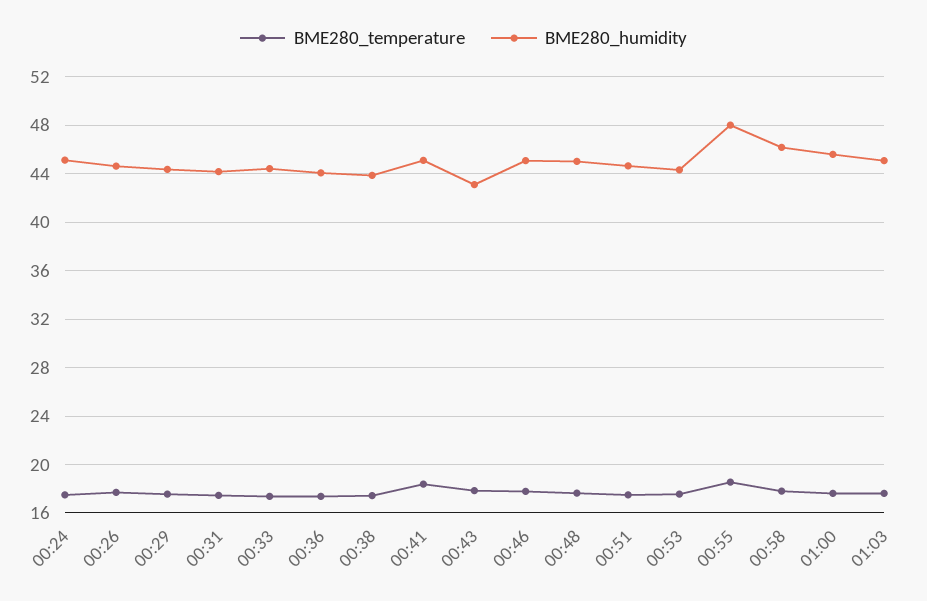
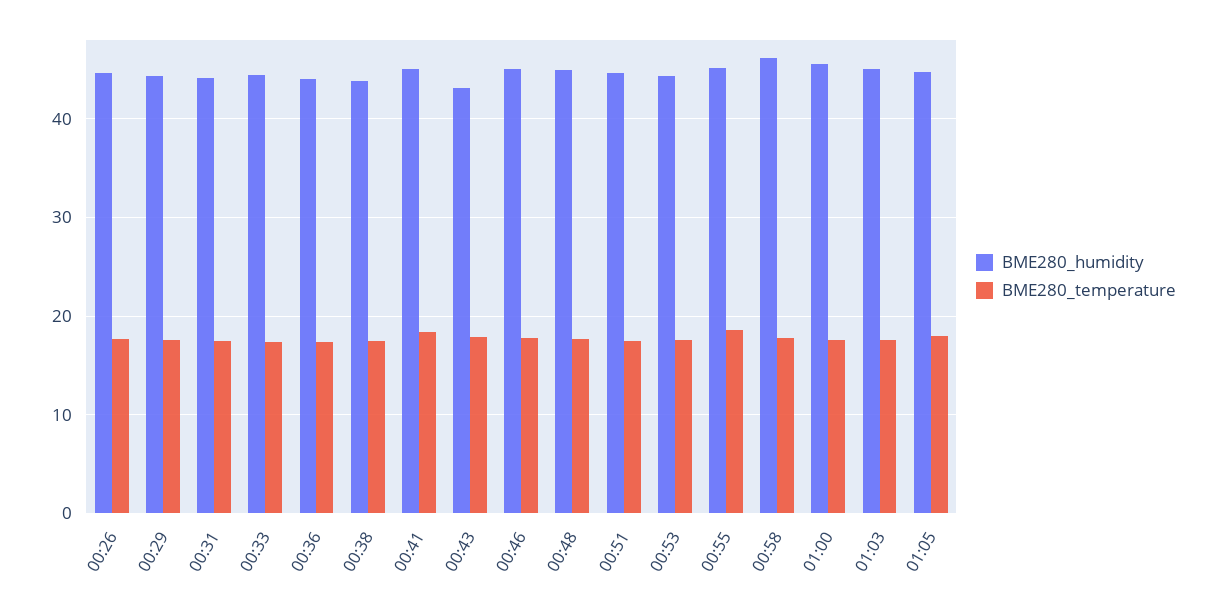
BME280_temperature, 00:24: 17.5 -> none
BME280_humidity, 00:24: 45 -> none
BME280_humidity, 00:55: 48 -> 45
BME280_humidity, 01:05: none -> 45
BME280_temperature, 01:05: none -> 18

